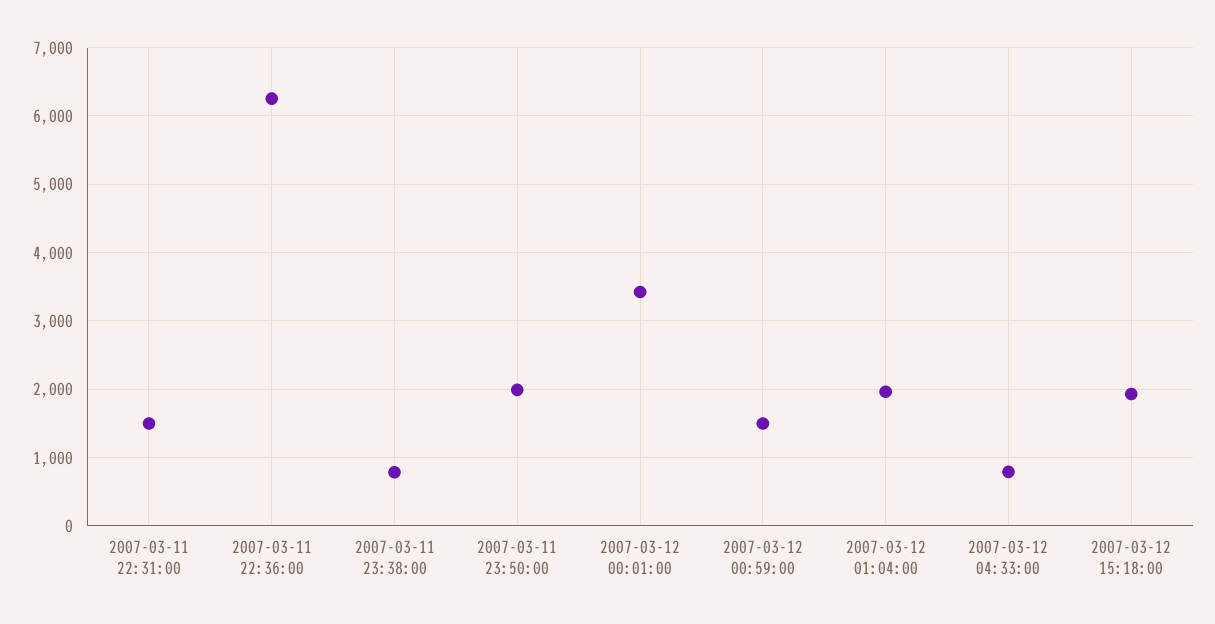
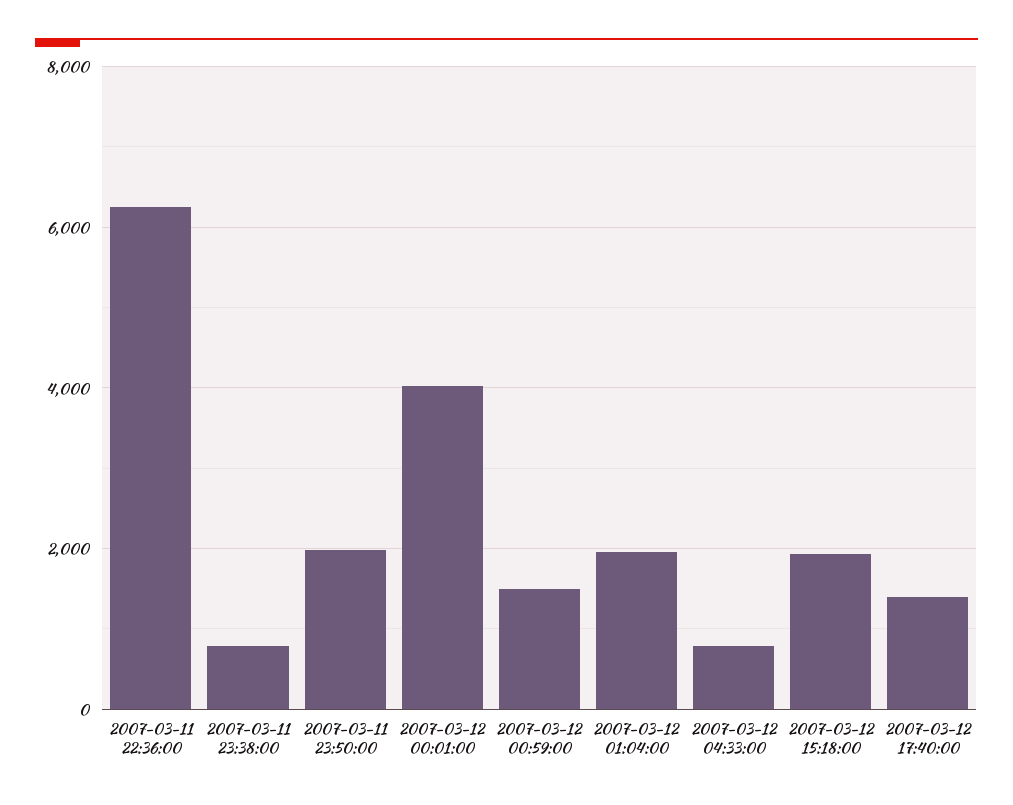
2007-03-11 22:31:00: 1500 -> none
2007-03-12 00:01:00: 3400 -> 4000
2007-03-12 17:40:00: none -> 1400

